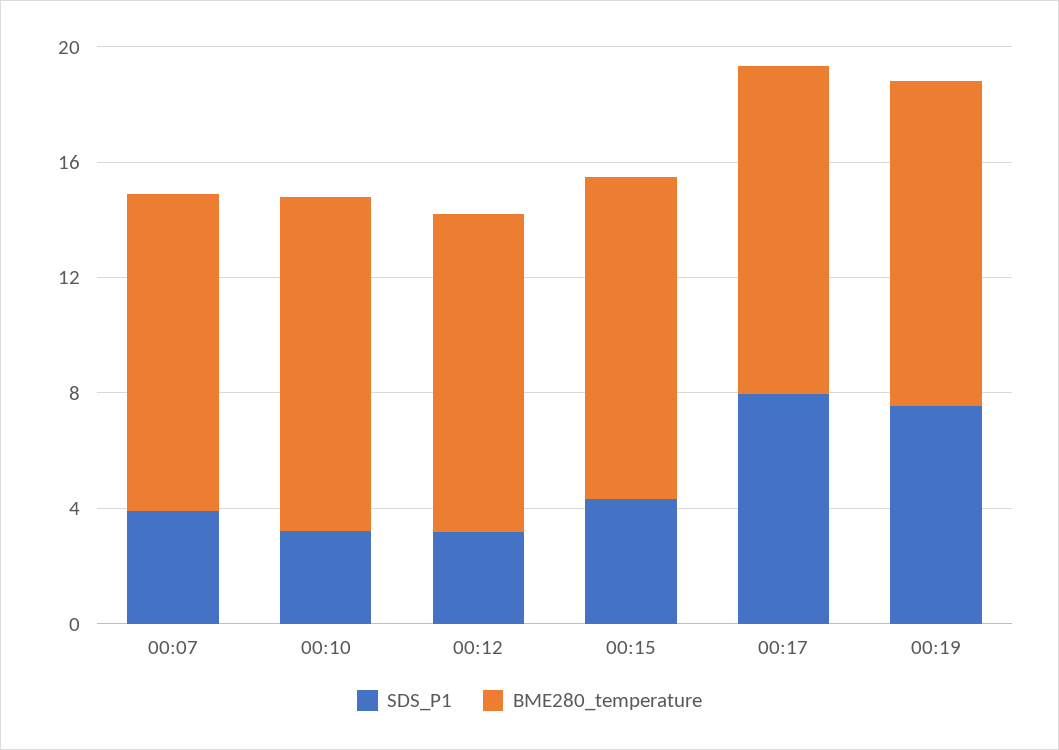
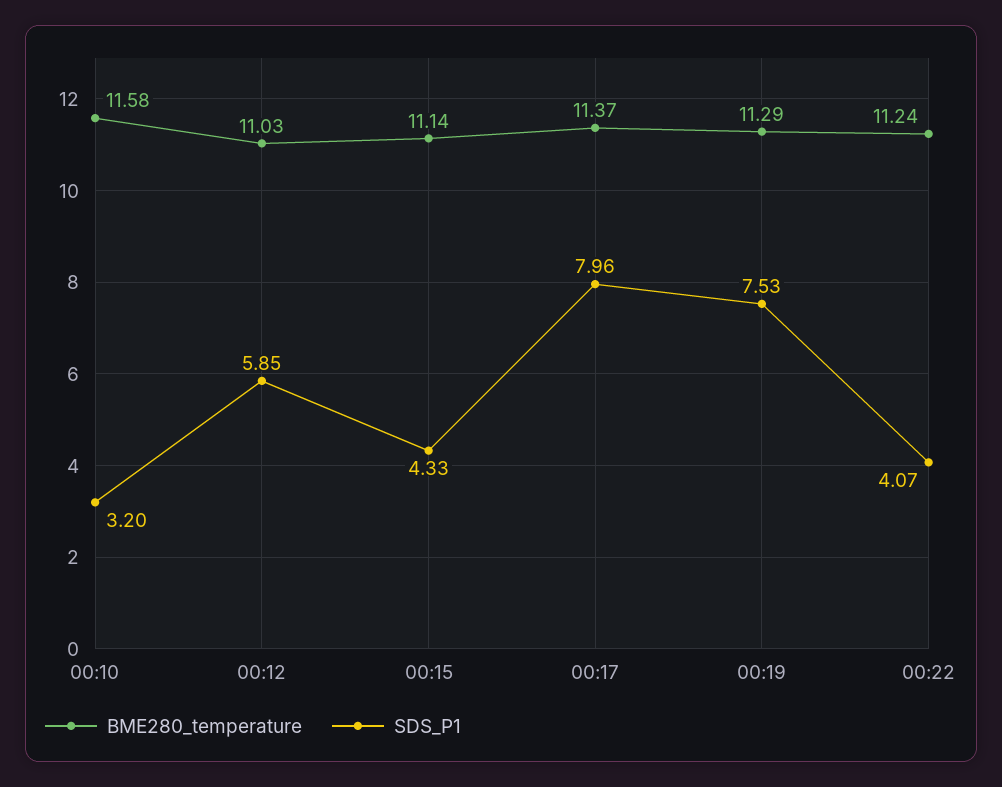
SDS_P1, 00:07: 4 -> none
BME280_temperature, 00:07: 11 -> none
SDS_P1, 00:12: 3 -> 5.85
BME280_temperature, 00:22: none -> 11.24
SDS_P1, 00:22: none -> 4.07

